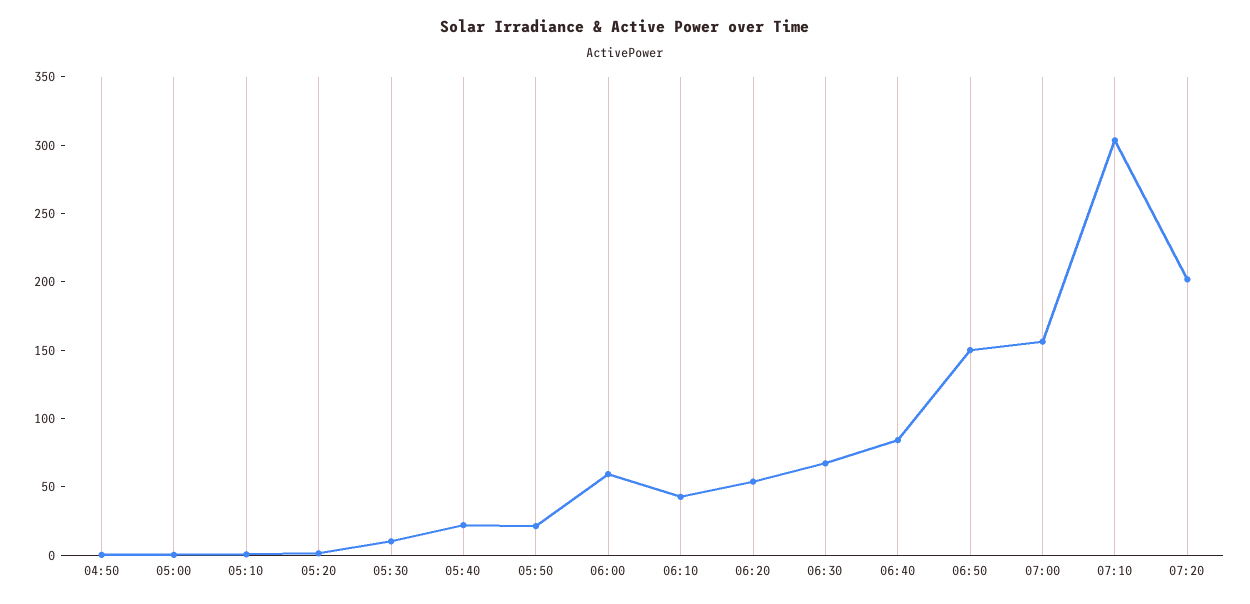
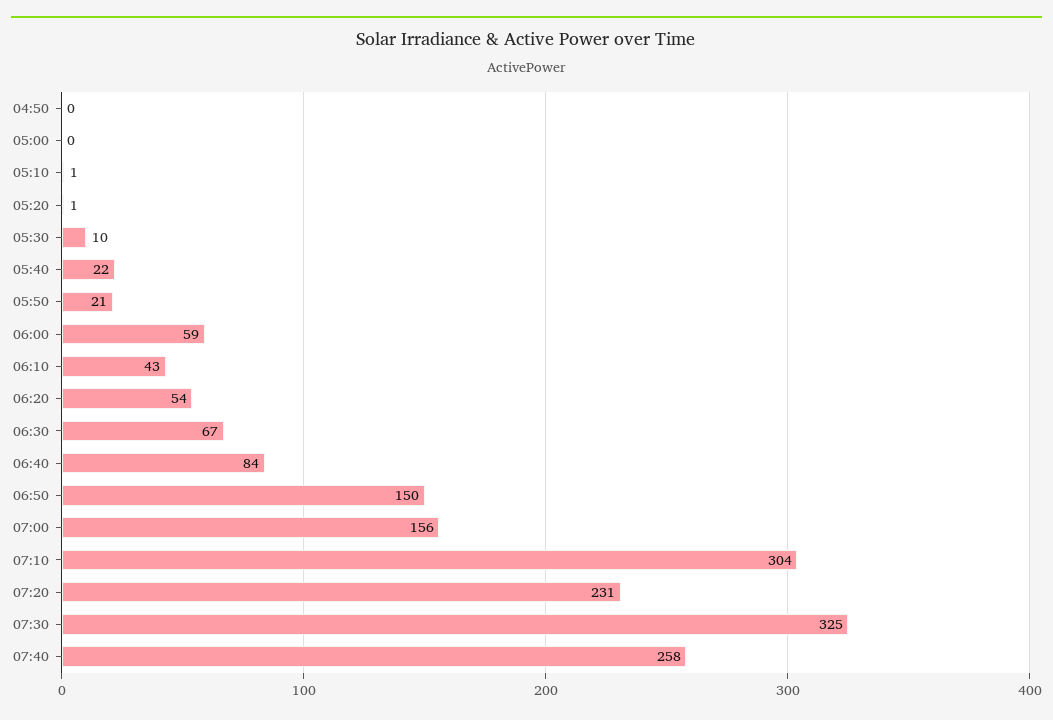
07:20: 200 -> 231
07:30: none -> 325
07:40: none -> 258

